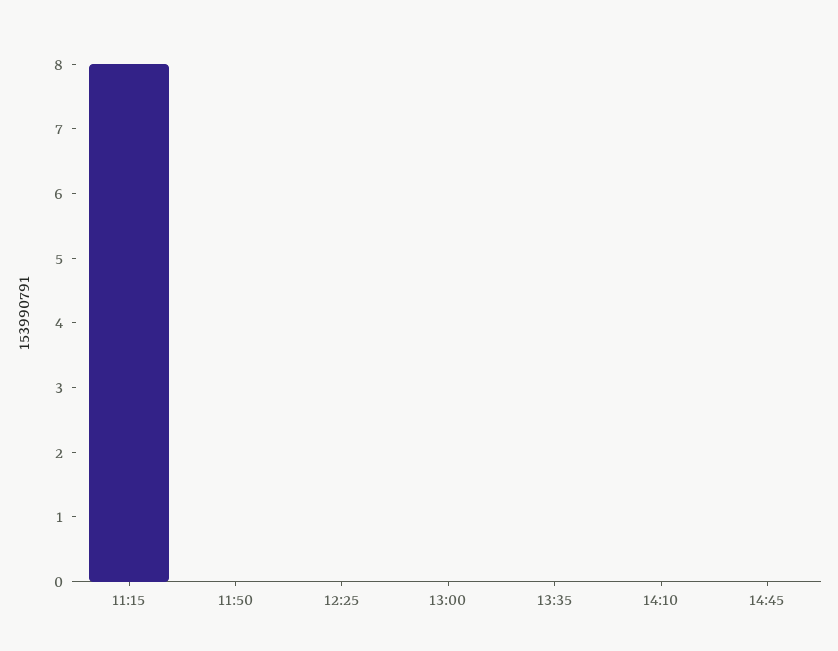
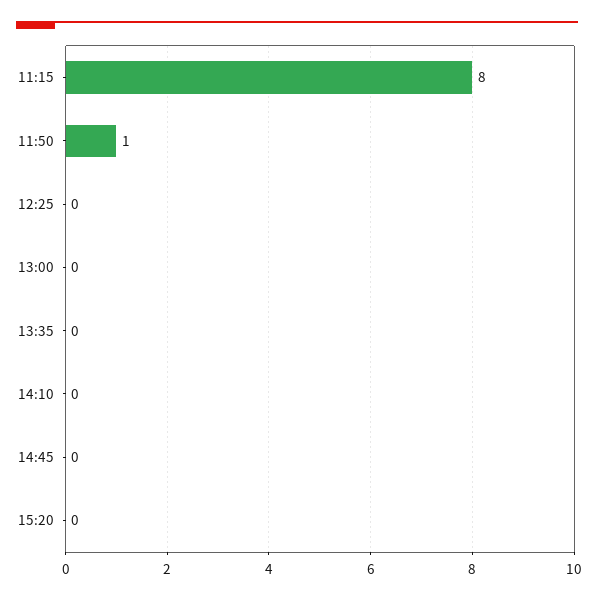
11:50: 0 -> 1
15:20: none -> 0

